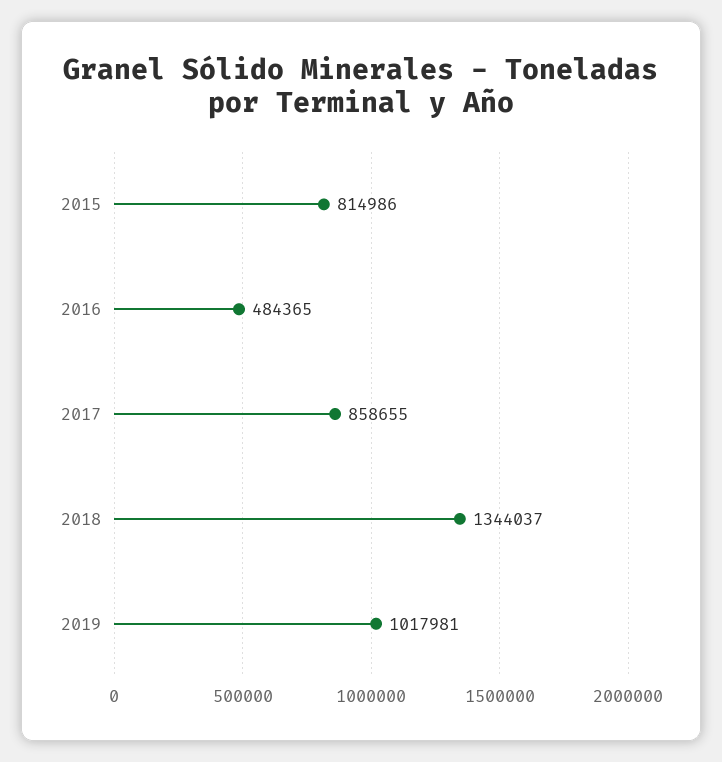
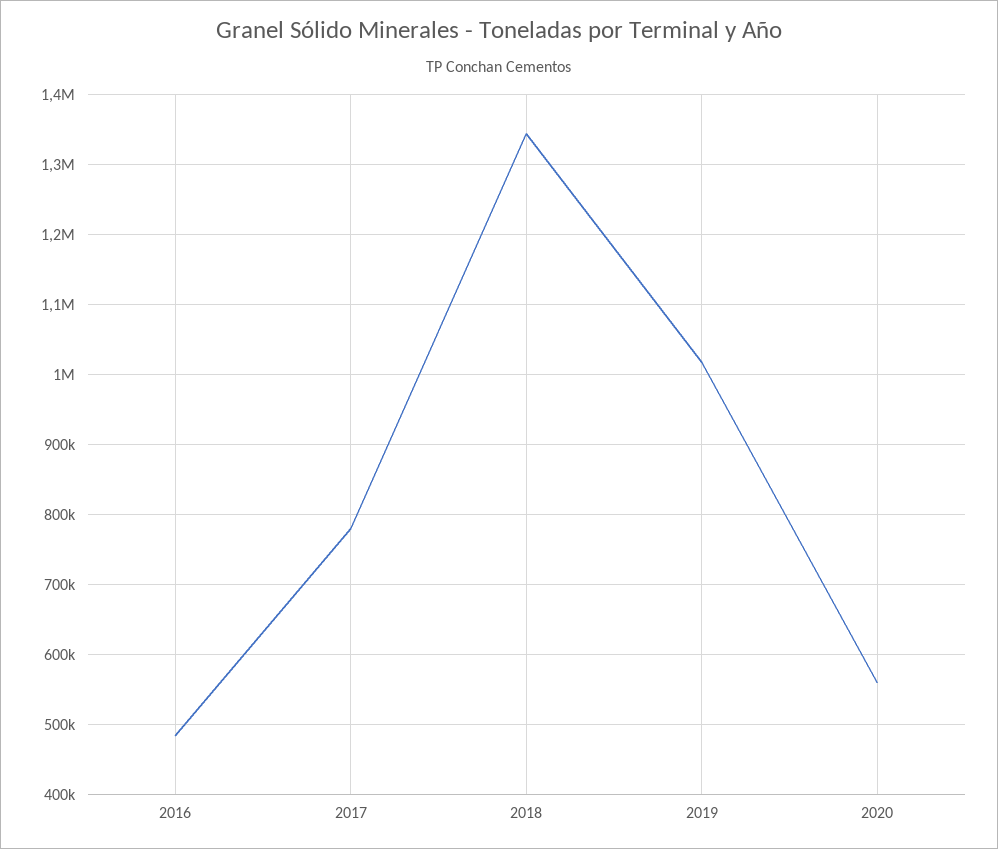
2015: 814986 -> none
2017: 858655 -> 780000
2020: none -> 560000

